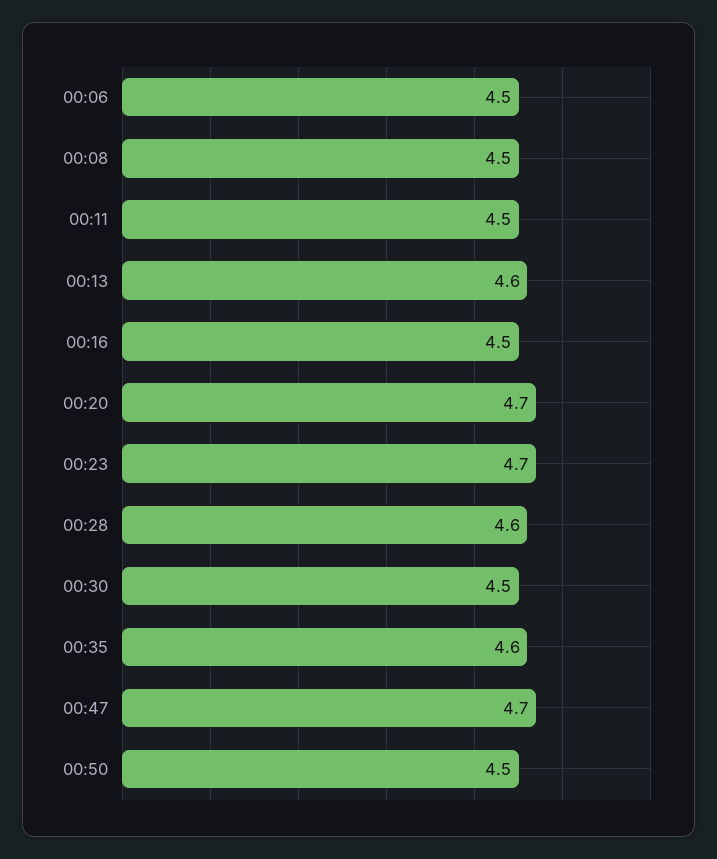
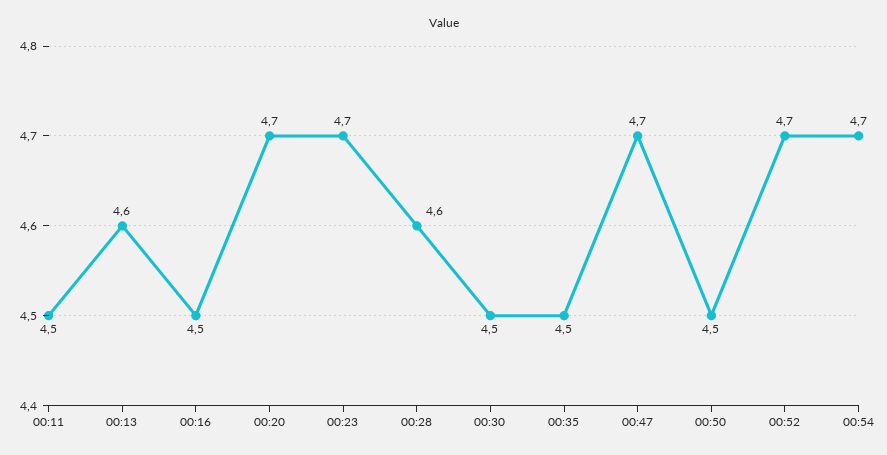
00:06: 4.5 -> none
00:08: 4.5 -> none
00:35: 4.6 -> 4.5
00:52: none -> 4.7
00:54: none -> 4.7

